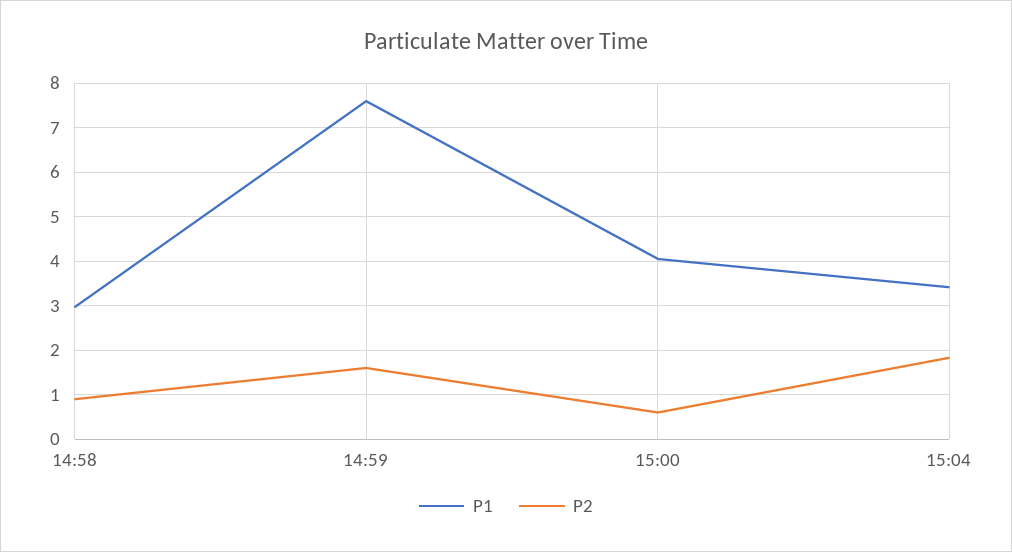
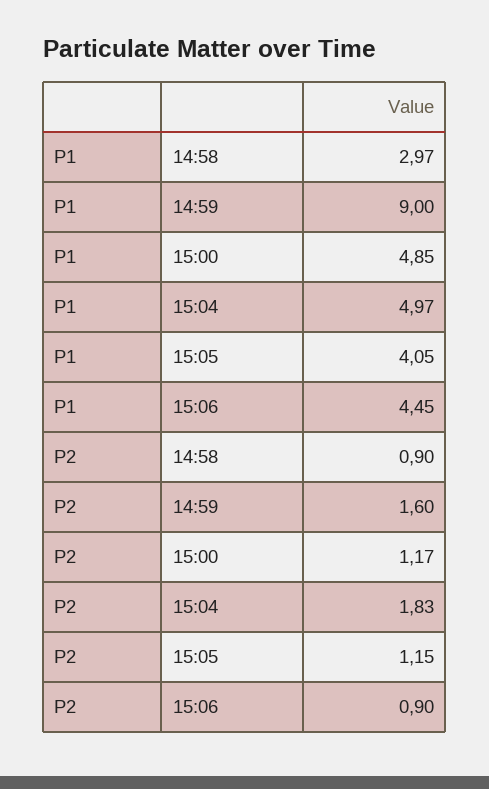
P1, 14:59: 7.6 -> 9
P1, 15:00: 4 -> 4.85
P2, 15:00: 0.6 -> 1.17
P1, 15:04: 3.4 -> 4.97
P1, 15:05: none -> 4.05
P1, 15:06: none -> 4.45
P2, 15:05: none -> 1.15
P2, 15:06: none -> 0.9

